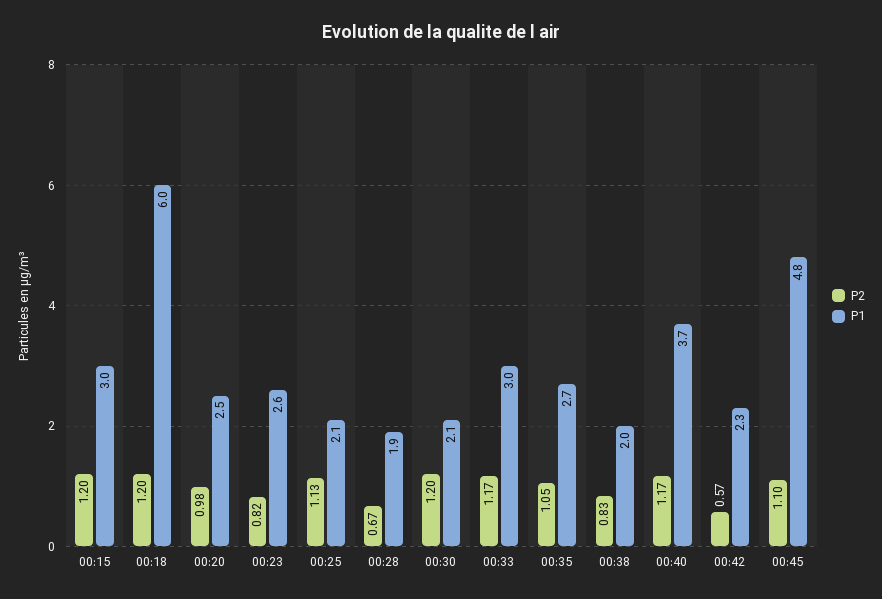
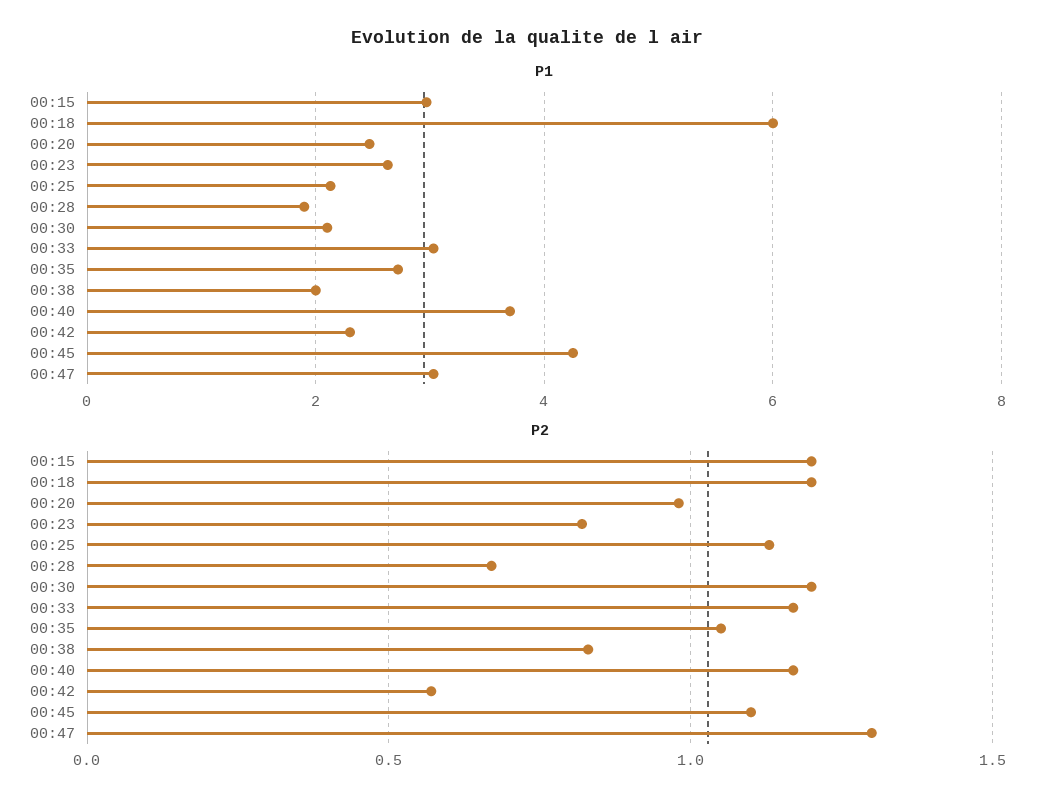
P1, 00:45: 4.8 -> 4.2
P1, 00:47: none -> 3
P2, 00:47: none -> 1.3

